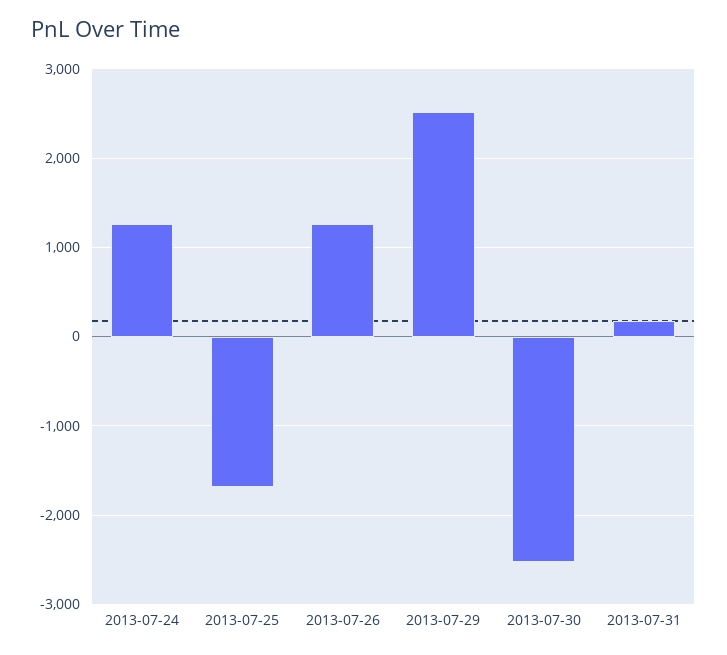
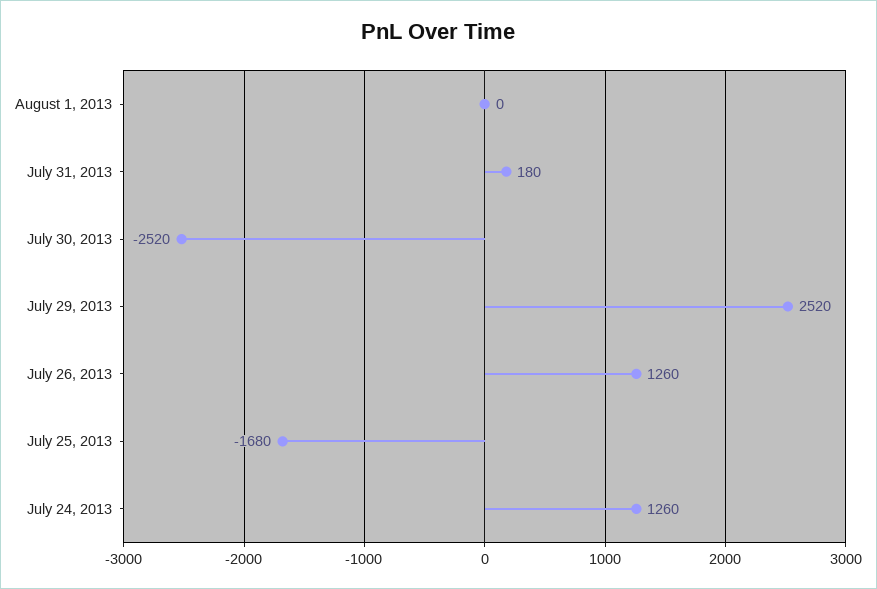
August 1, 2013: none -> 0

